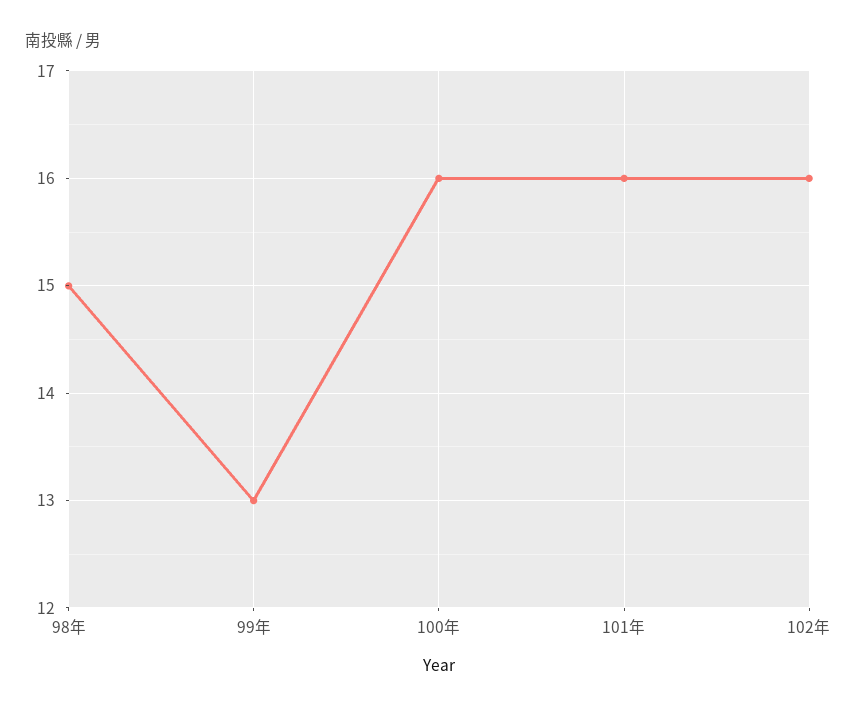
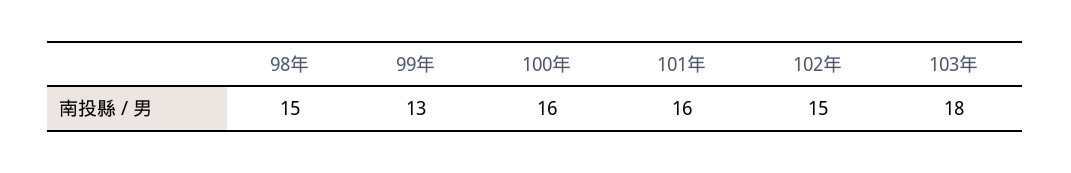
102年: 16 -> 15
103年: none -> 18

